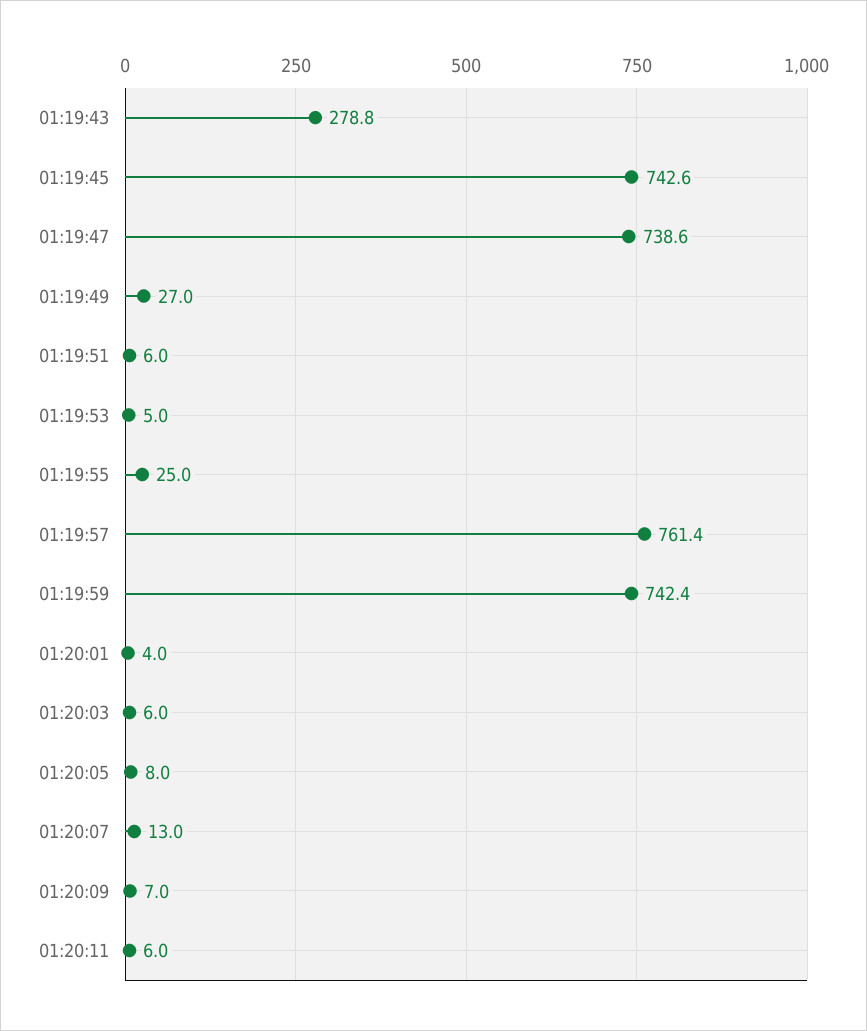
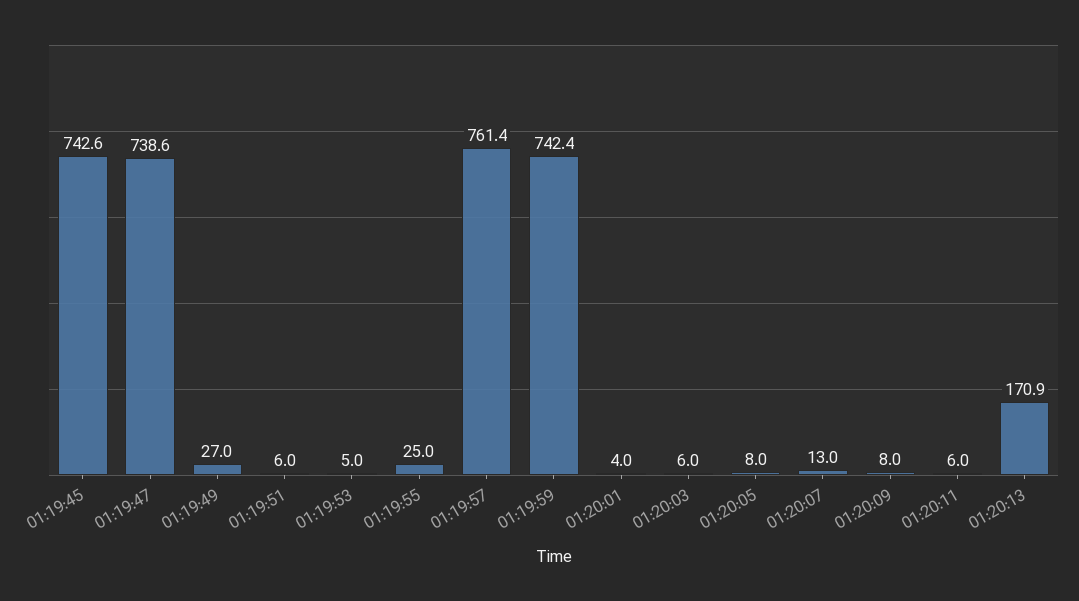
01:19:43: 278.8 -> none
01:20:09: 7 -> 8
01:20:13: none -> 170.9

